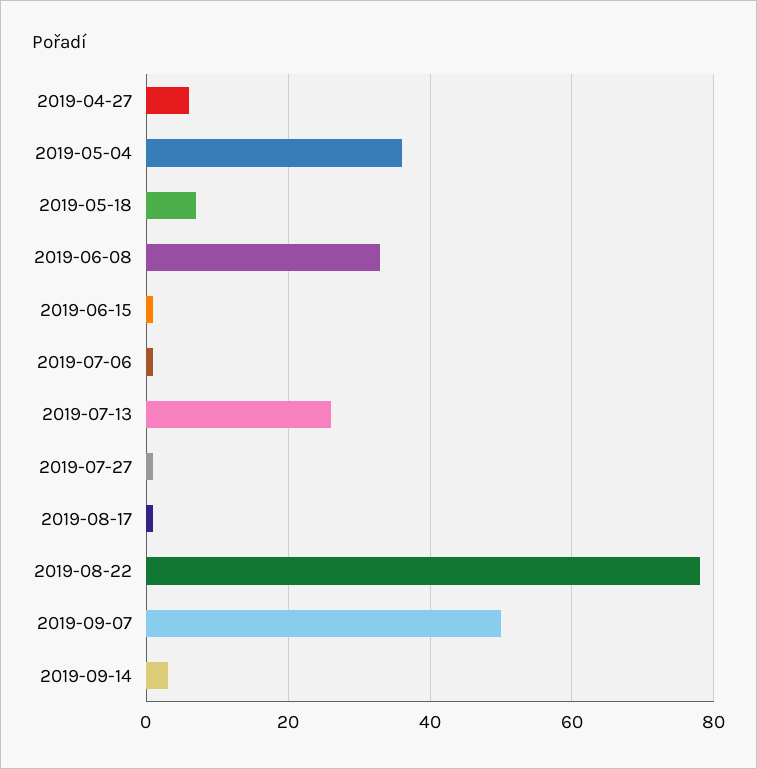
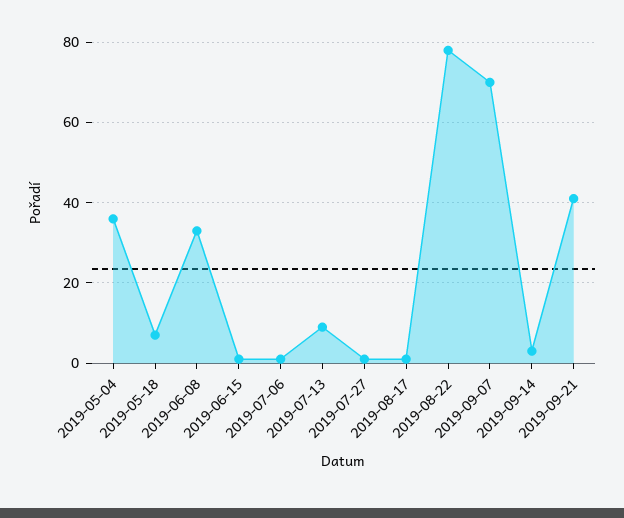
2019-04-27: 5 -> none
2019-07-13: 25 -> 10
2019-09-07: 50 -> 70
2019-09-21: none -> 40

